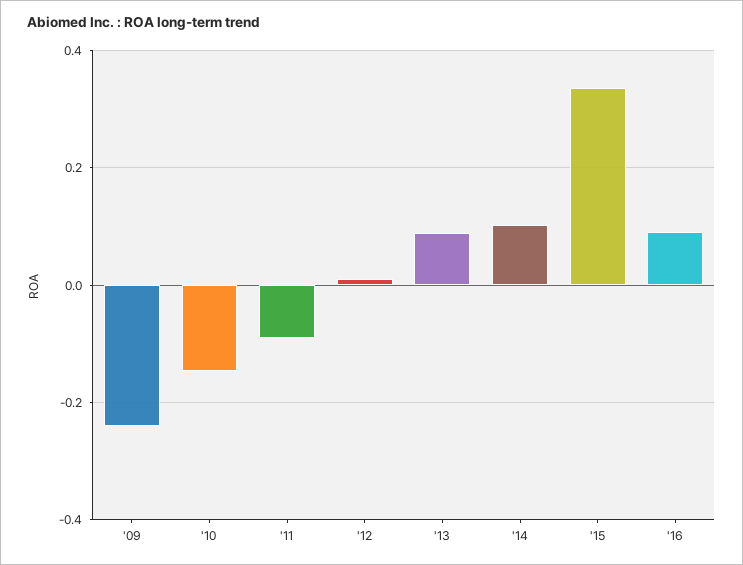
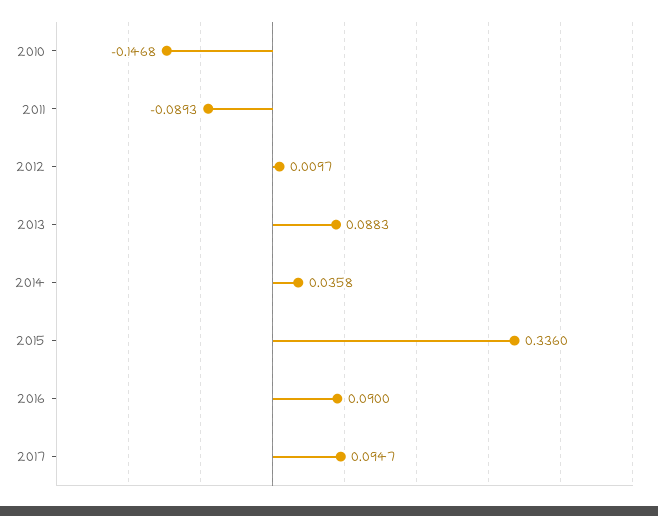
'09: -0.24 -> none
'14: 0.1 -> 0.0358
2017: none -> 0.0947

